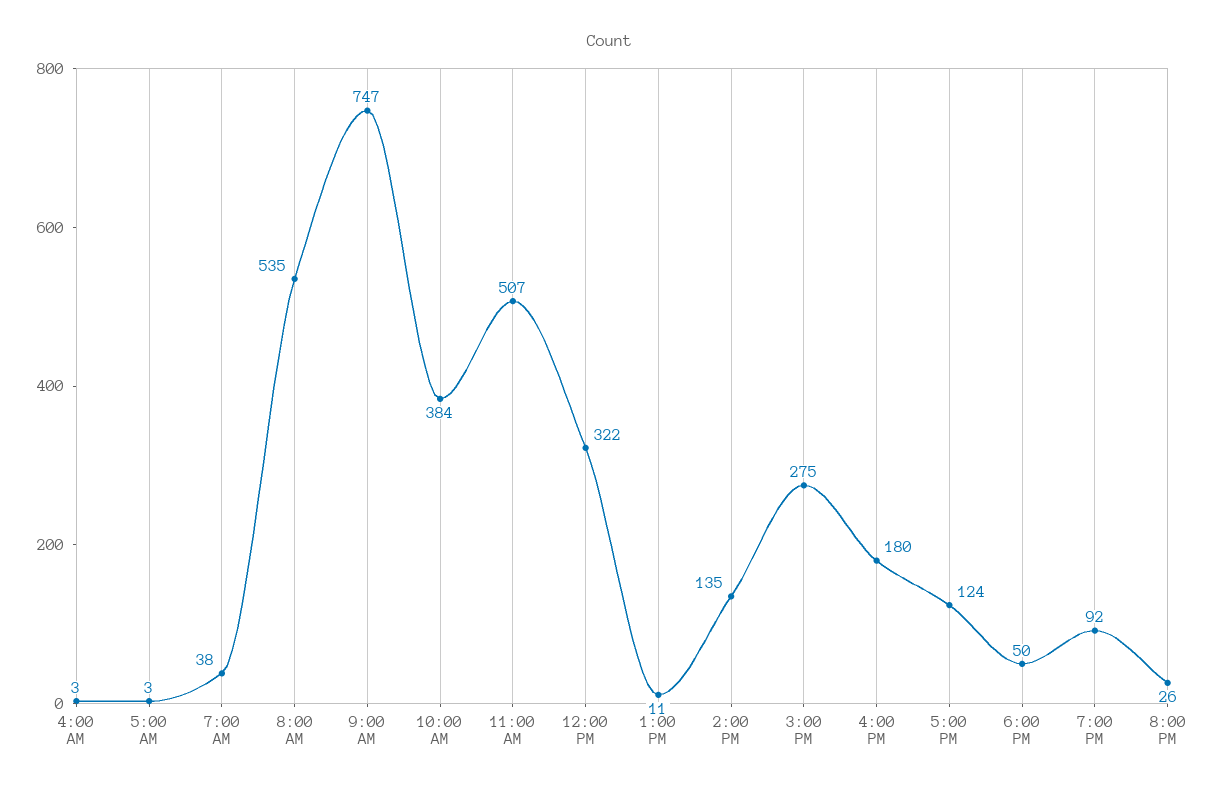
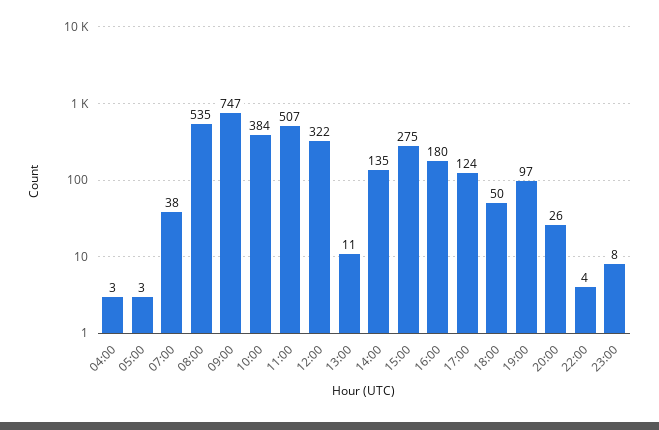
7:00 PM: 92 -> 97
22:00: none -> 4
23:00: none -> 8

